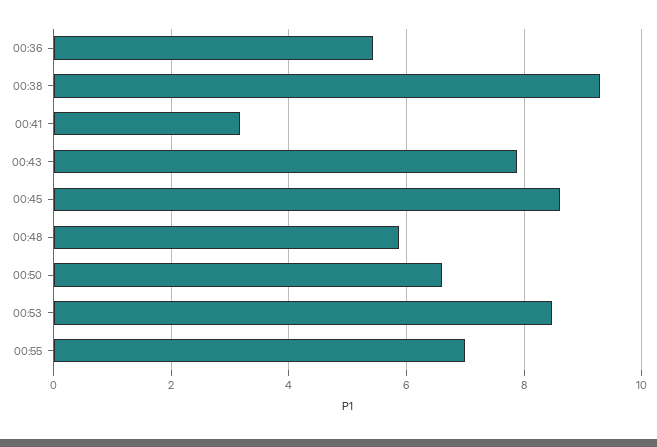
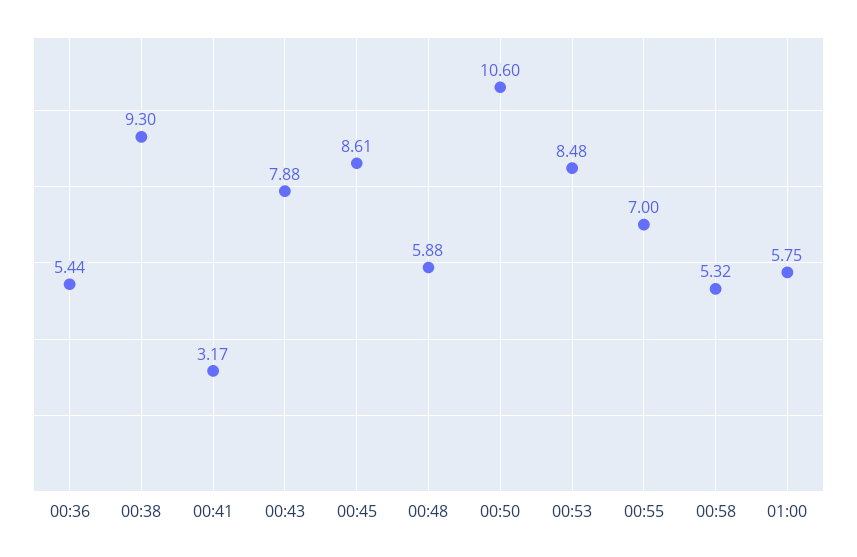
00:50: 6.6 -> 10.6
00:58: none -> 5.32
01:00: none -> 5.75

